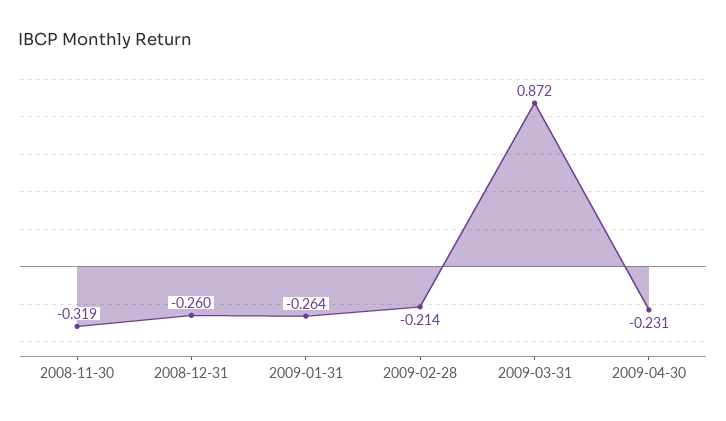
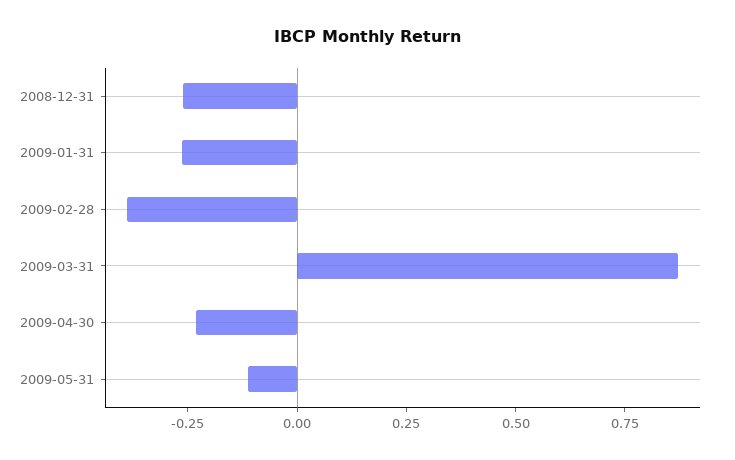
2008-11-30: -0.319 -> none
2009-02-28: -0.214 -> -0.4
2009-05-31: none -> -0.1

